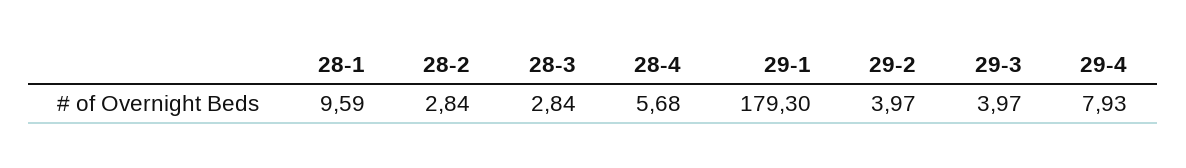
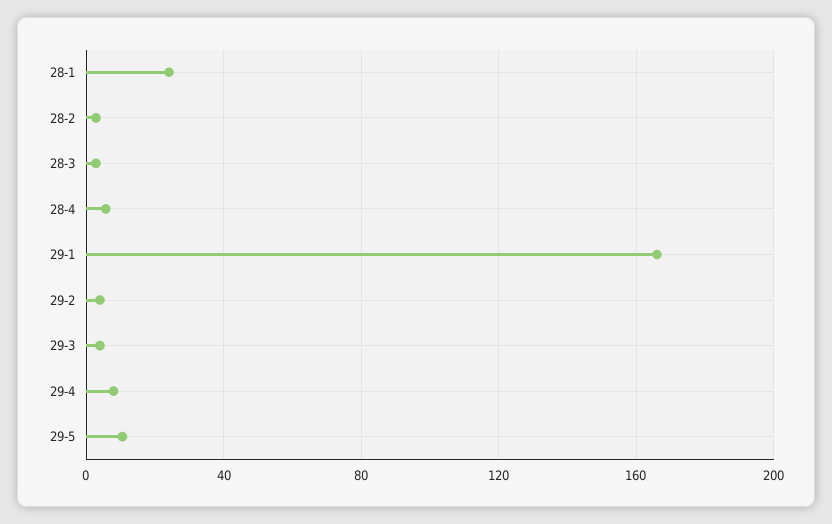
28-1: 9.59 -> 25
29-1: 179.3 -> 165
29-5: none -> 10

